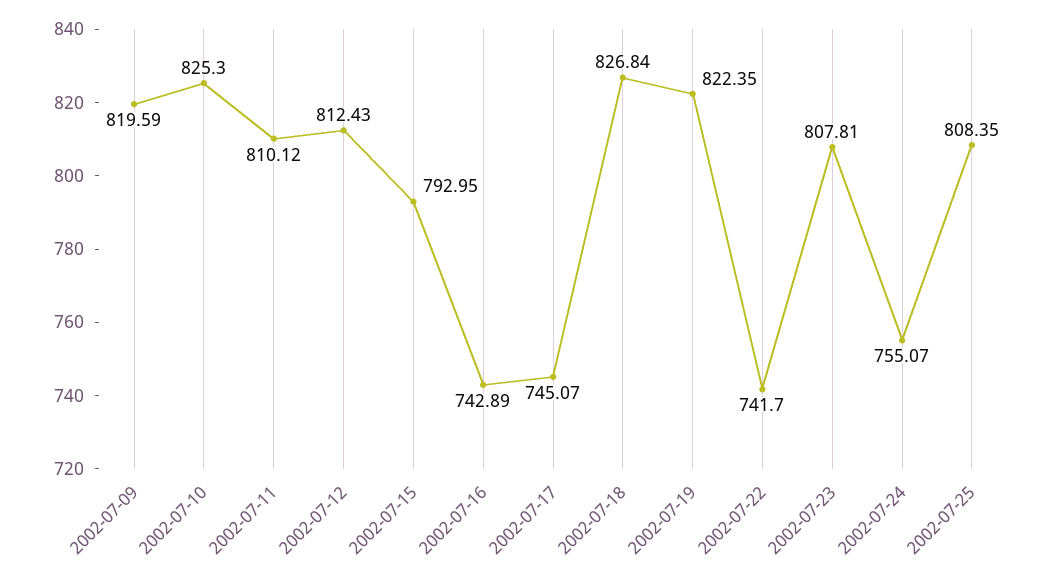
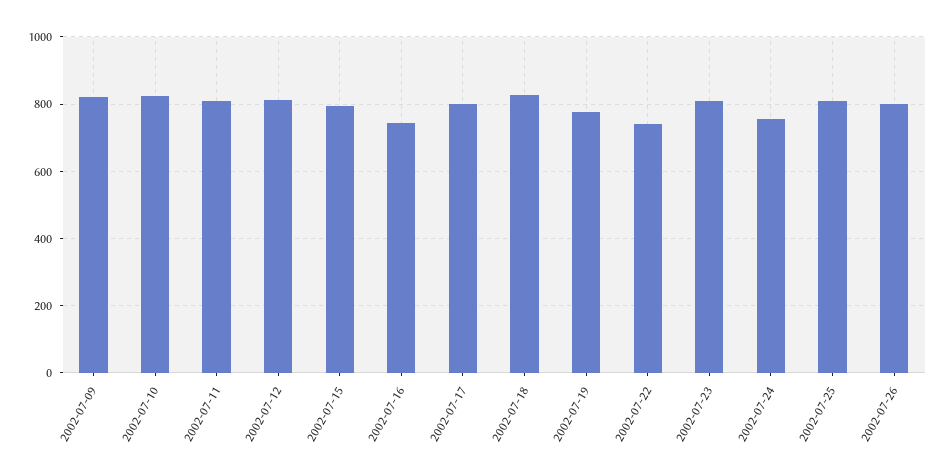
2002-07-17: 745.07 -> 800
2002-07-19: 822.35 -> 780
2002-07-26: none -> 800

